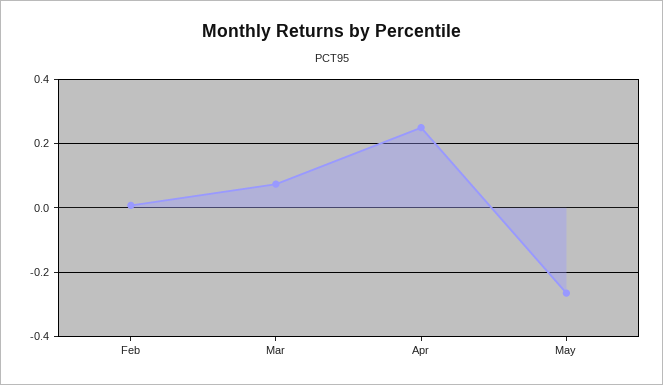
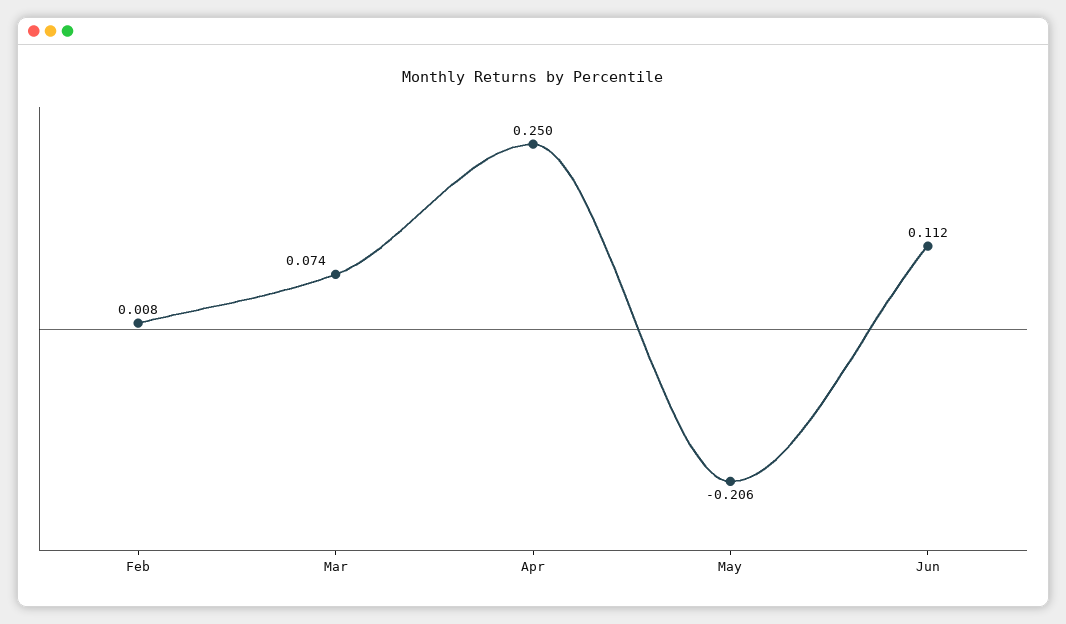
May: -0.26 -> -0.206
Jun: none -> 0.112

